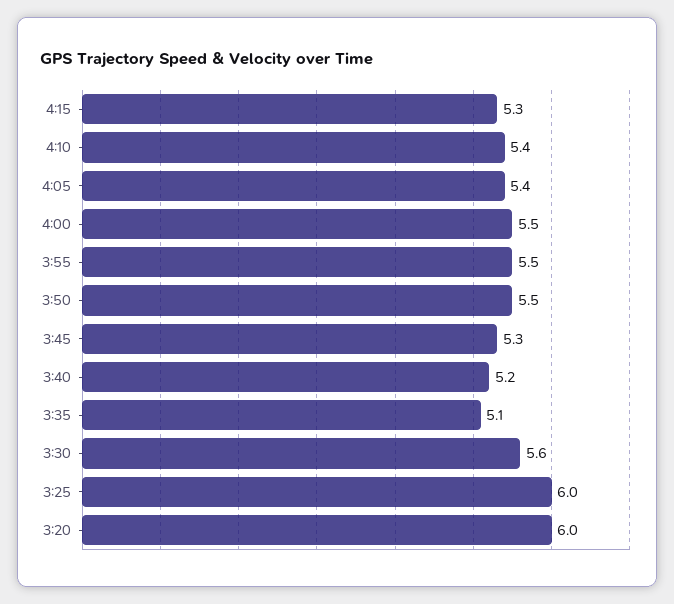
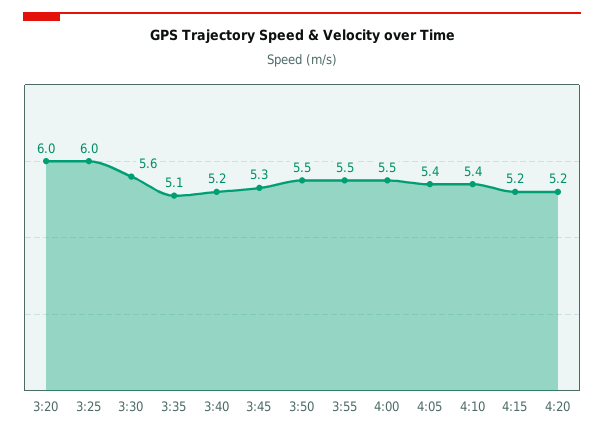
4:15: 5.3 -> 5.2
4:20: none -> 5.2

